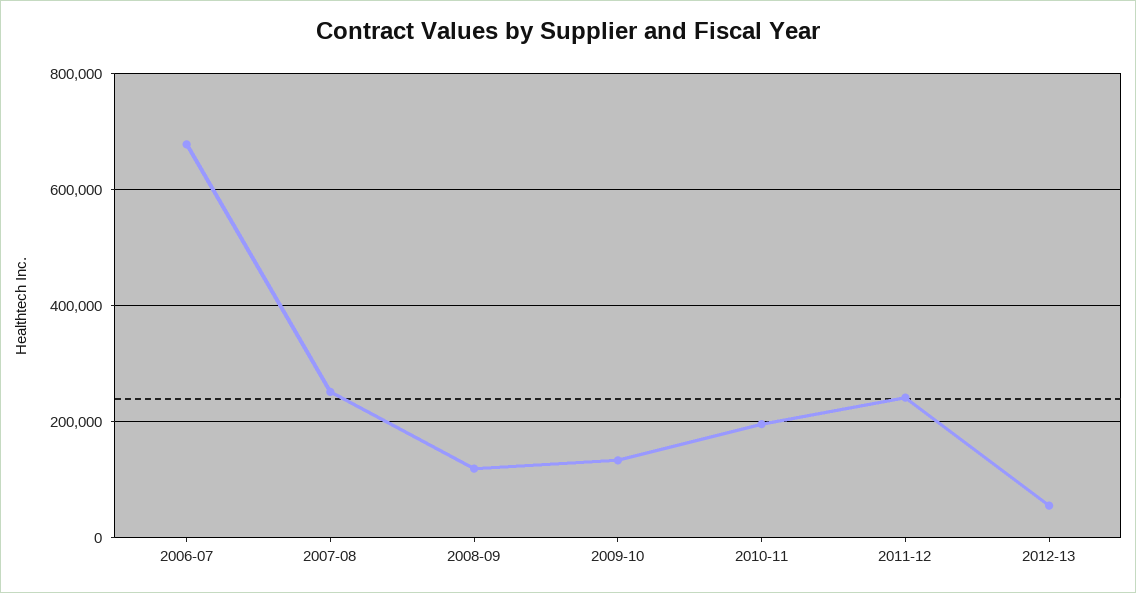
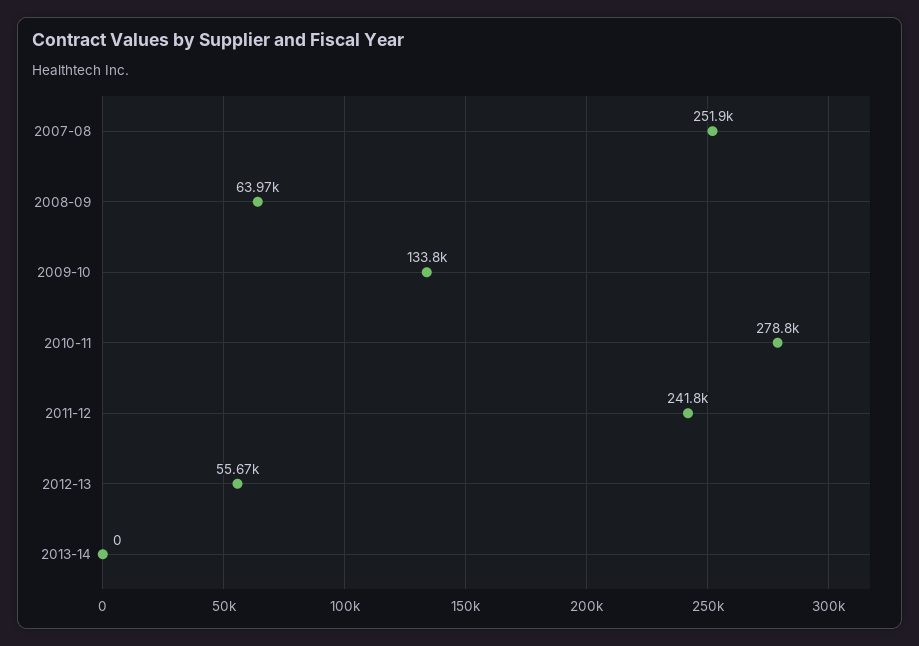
2006-07: 680000 -> none
2008-09: 120000 -> 63970
2010-11: 200000 -> 278800
2013-14: none -> 0

